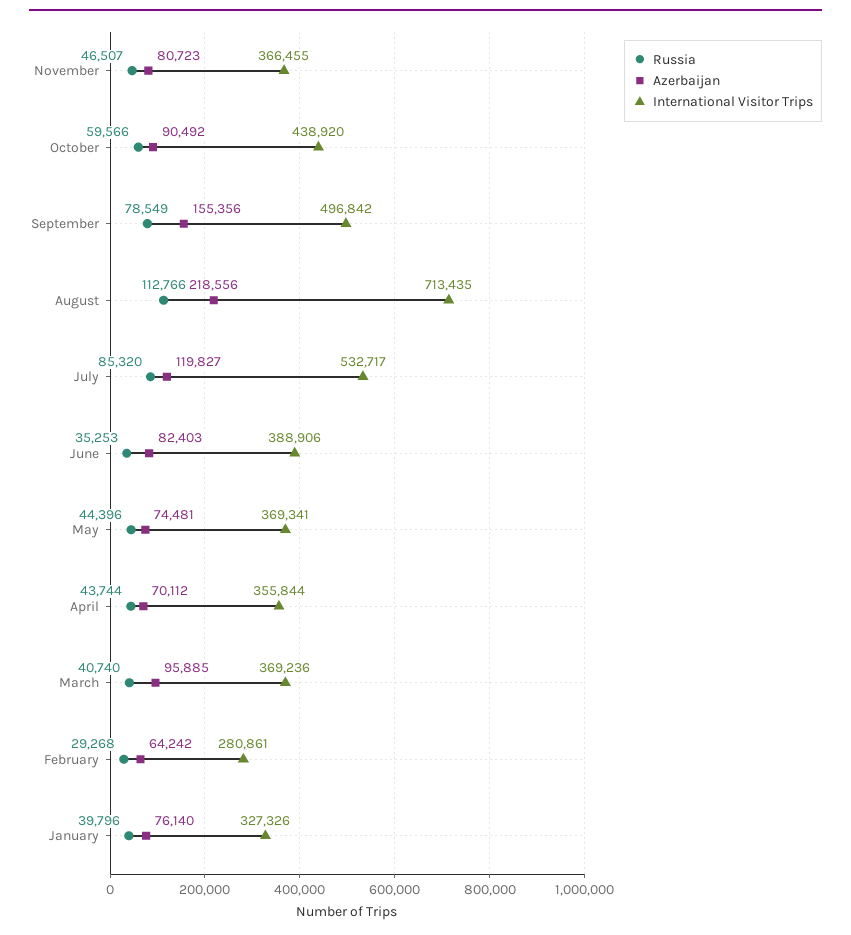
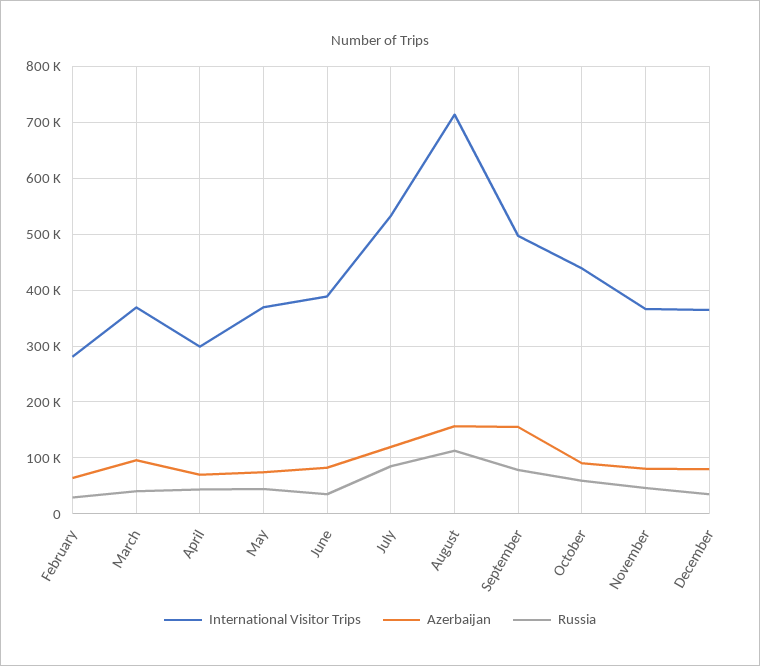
Azerbaijan, August: 218556 -> 160000
International Visitor Trips, April: 355844 -> 300000
Russia, January: 39796 -> none
Azerbaijan, January: 76140 -> none
International Visitor Trips, January: 327326 -> none
International Visitor Trips, December: none -> 360000
Azerbaijan, December: none -> 80000
Russia, December: none -> 40000

